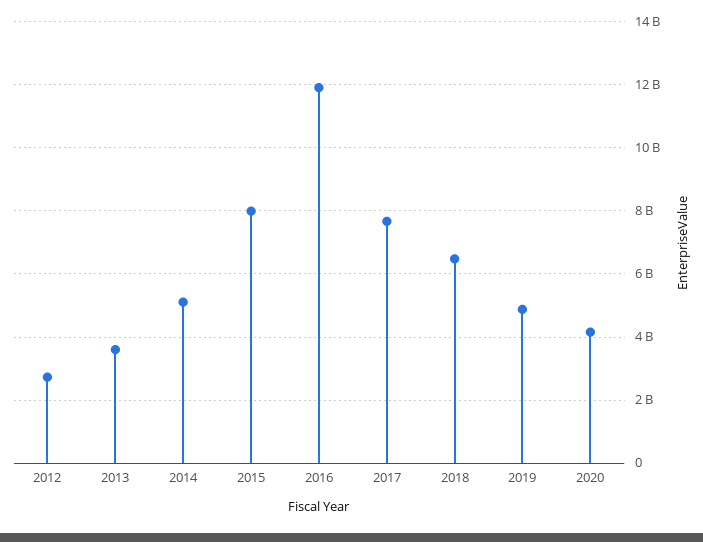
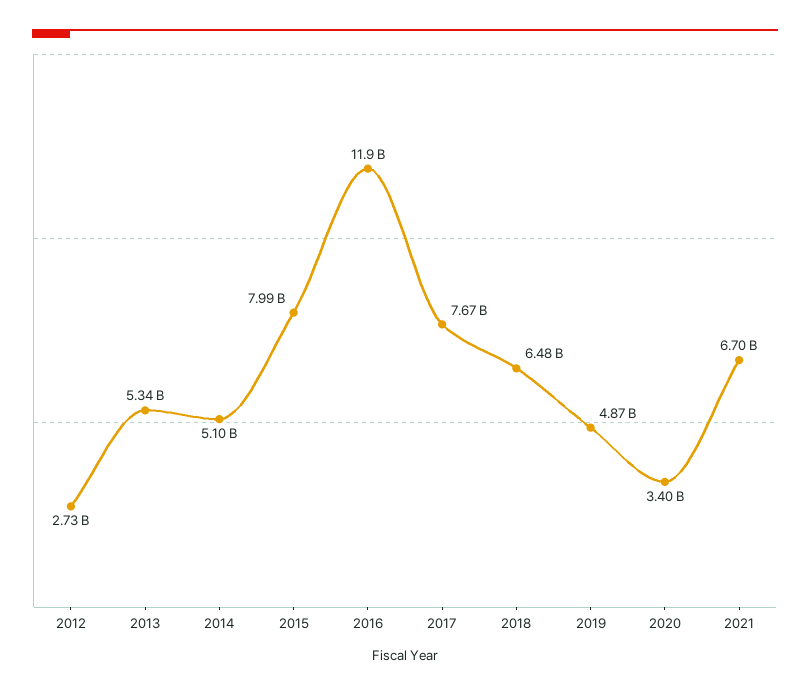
2013: 3600000000 -> 5340000000
2020: 4200000000 -> 3400000000
2021: none -> 6700000000

